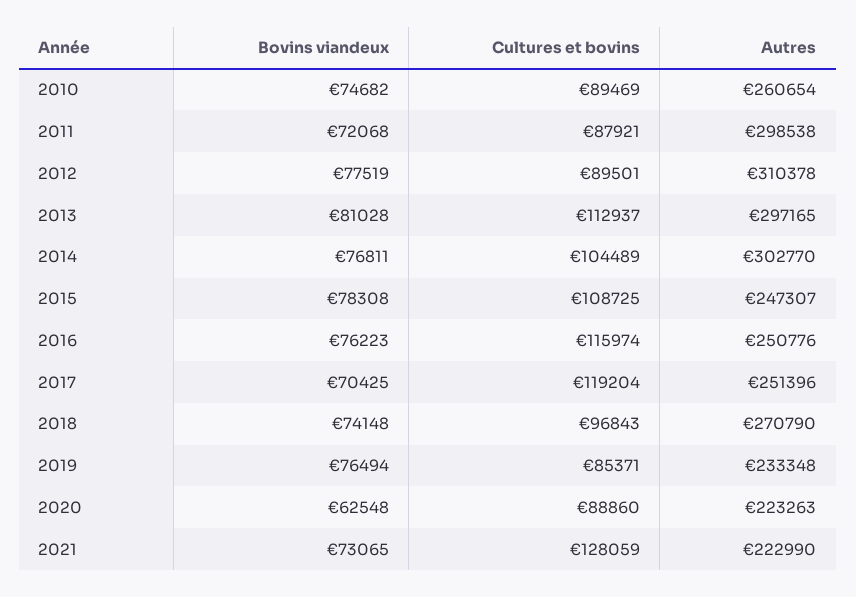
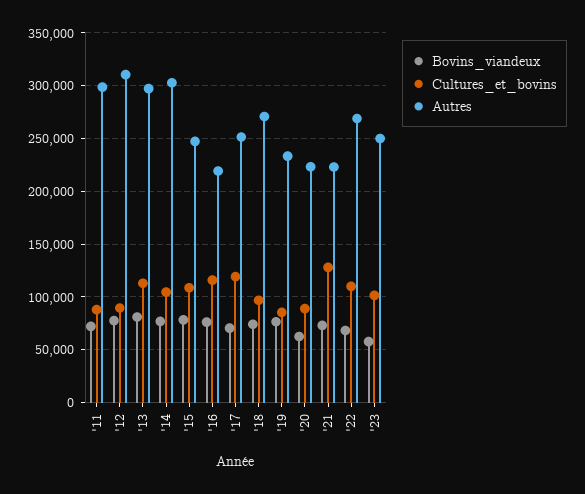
Bovins viandeux, 2010: 74682 -> none
Cultures et bovins, 2010: 89469 -> none
Autres, 2010: 260654 -> none
Autres, 2016: 250776 -> 220000
Bovins viandeux, '22: none -> 70000
Cultures et bovins, '22: none -> 110000
Autres, '22: none -> 270000
Bovins viandeux, '23: none -> 60000
Cultures et bovins, '23: none -> 100000
Autres, '23: none -> 250000

